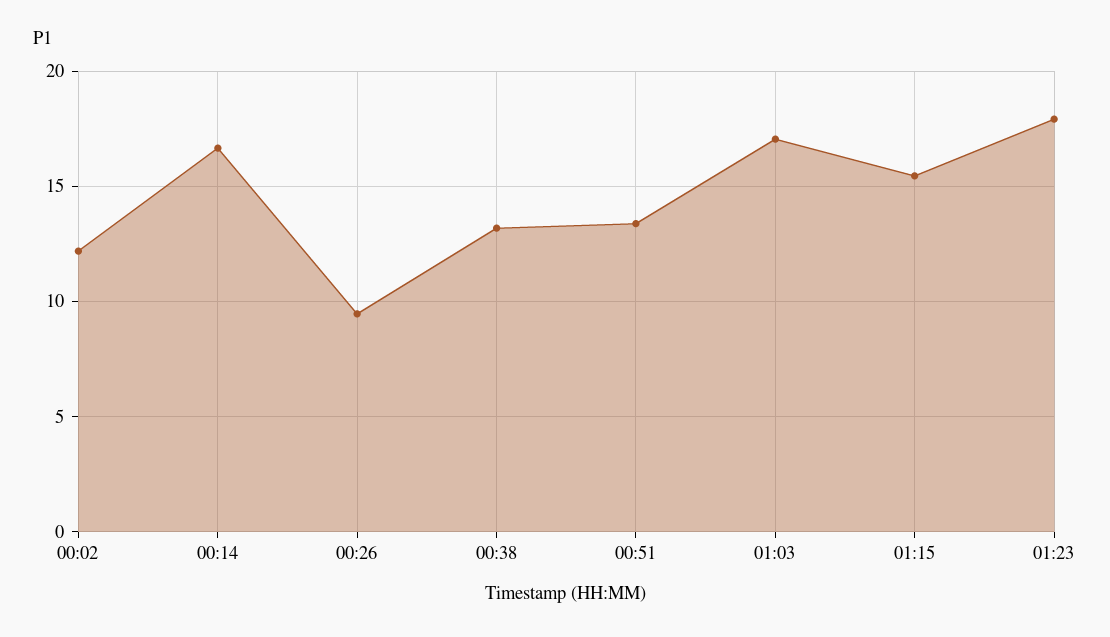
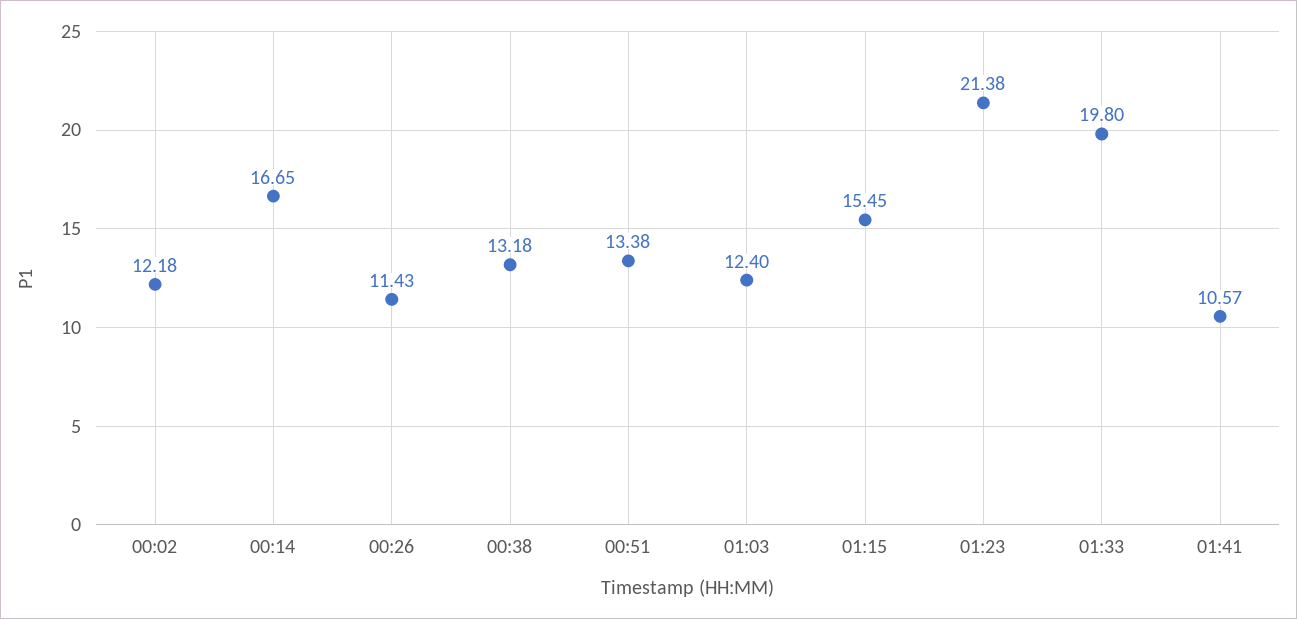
00:26: 9.5 -> 11.43
01:03: 17 -> 12.4
01:23: 18 -> 21.38
01:33: none -> 19.8
01:41: none -> 10.57

